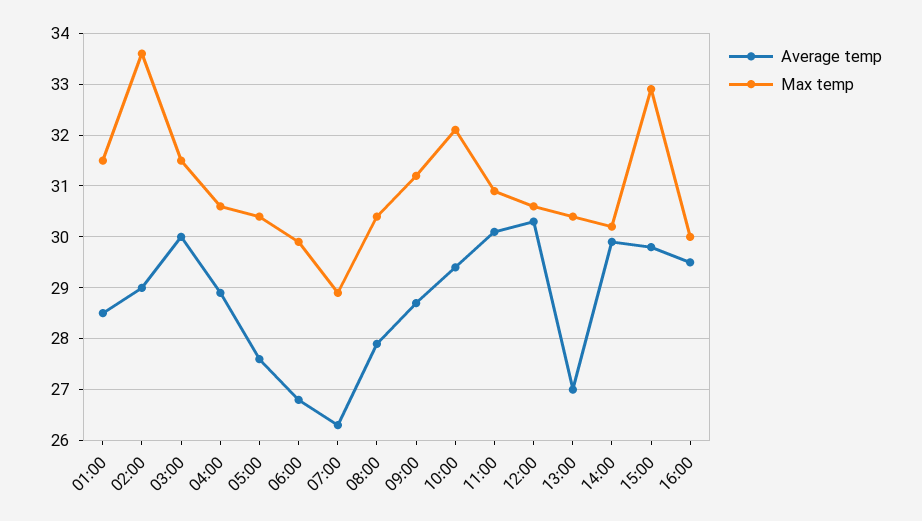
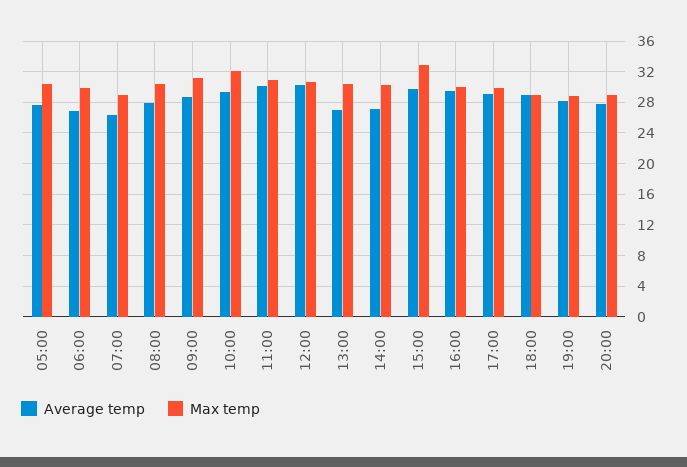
Average temp, 01:00: 28.5 -> none
Max temp, 01:00: 31.5 -> none
Average temp, 02:00: 29 -> none
Max temp, 02:00: 33.5 -> none
Average temp, 03:00: 30 -> none
Max temp, 03:00: 31.5 -> none
Average temp, 04:00: 29 -> none
Max temp, 04:00: 30.5 -> none
Average temp, 14:00: 30 -> 27
Average temp, 17:00: none -> 29
Max temp, 17:00: none -> 30
Average temp, 18:00: none -> 29
Max temp, 18:00: none -> 29
Average temp, 19:00: none -> 28
Max temp, 19:00: none -> 29
Average temp, 20:00: none -> 28
Max temp, 20:00: none -> 29

